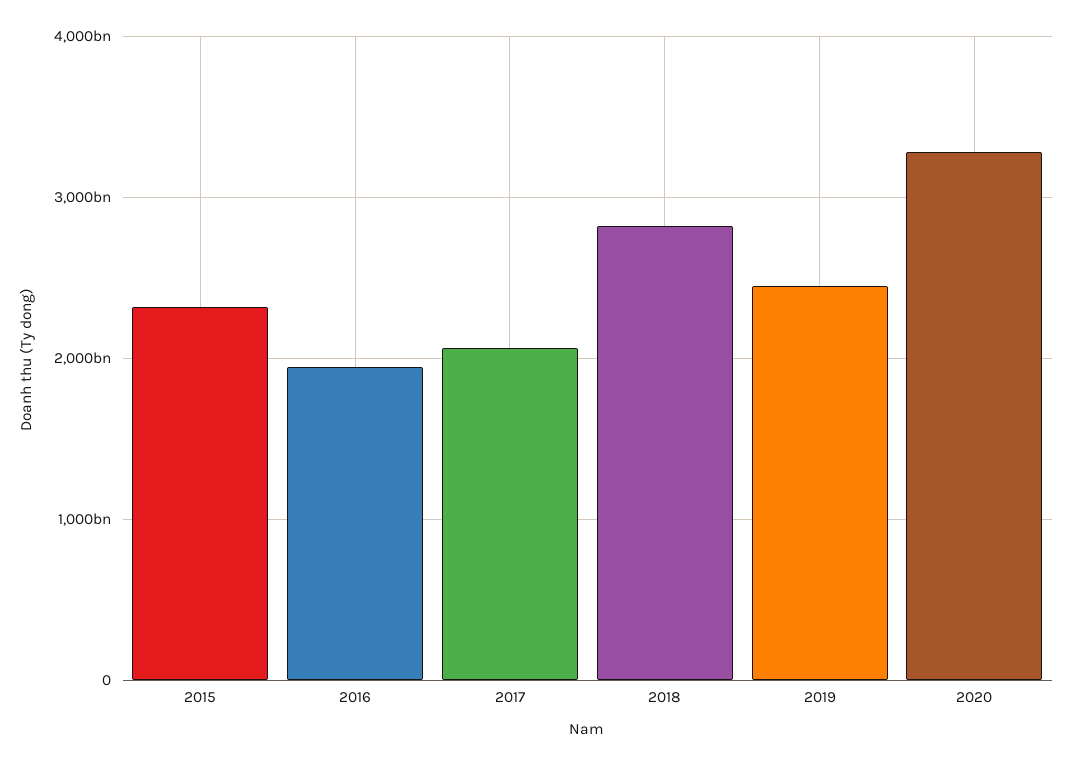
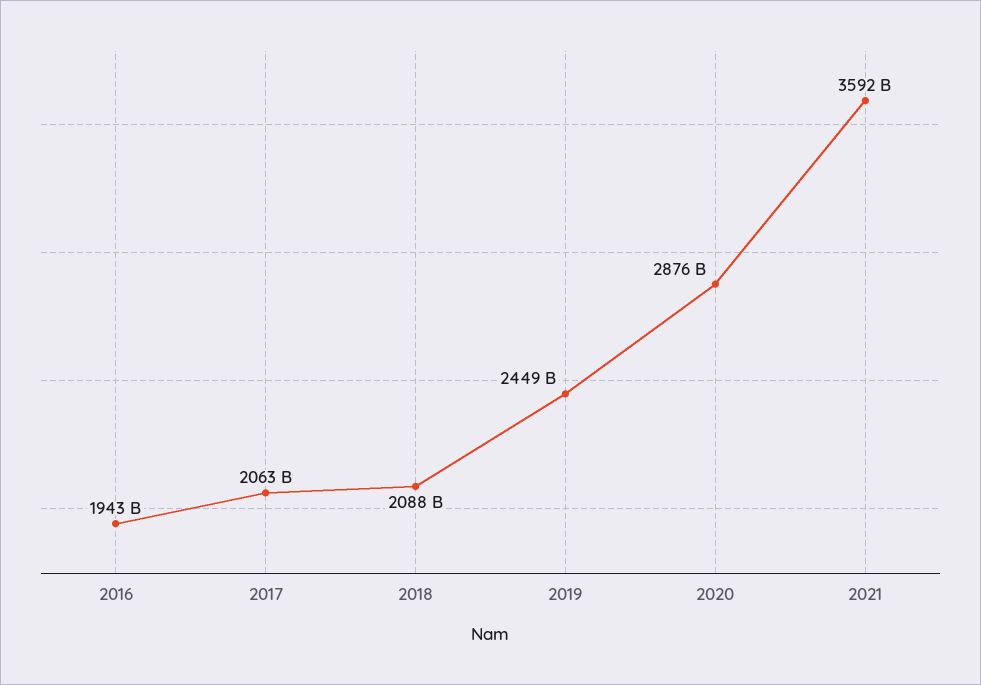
2015: 2300000000000 -> none
2018: 2800000000000 -> 2088000000000
2020: 3300000000000 -> 2876000000000
2021: none -> 3592000000000

